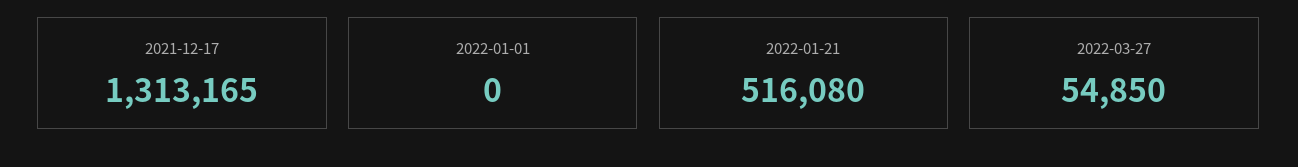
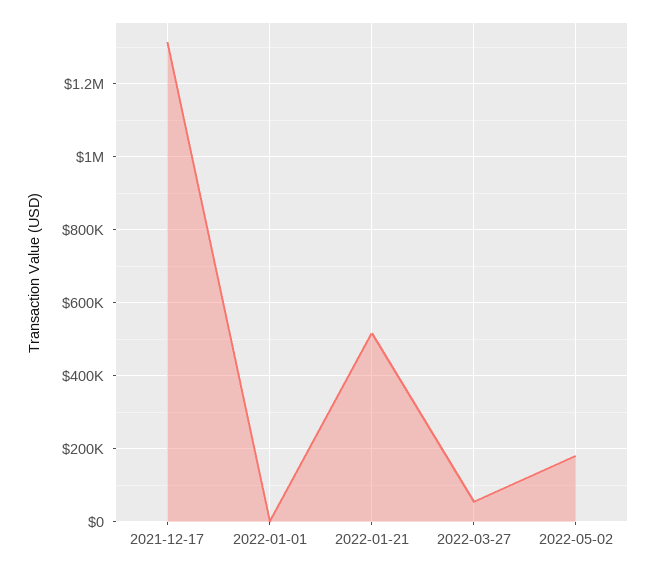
2022-05-02: none -> 180000

